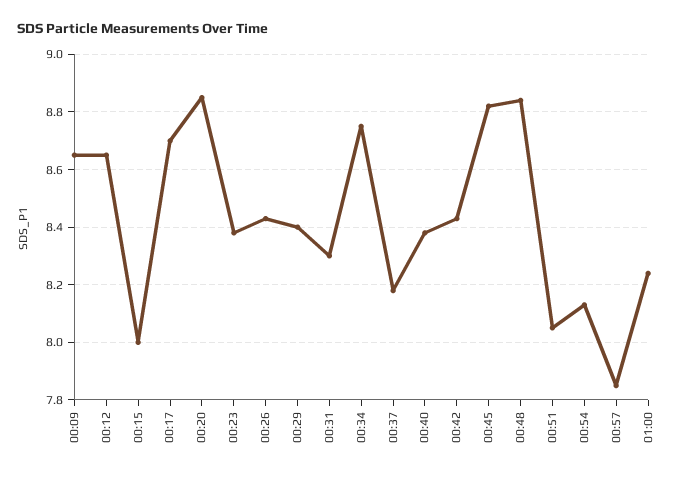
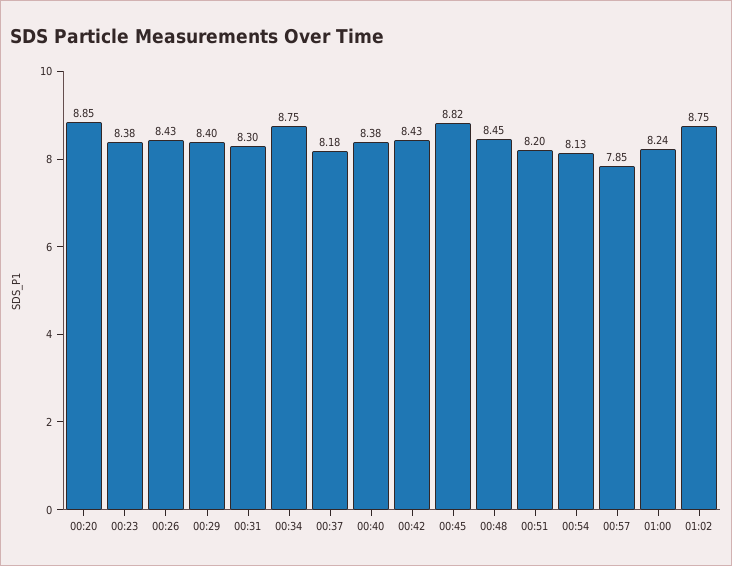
00:09: 8.65 -> none
00:12: 8.65 -> none
00:15: 8 -> none
00:17: 8.7 -> none
00:48: 8.85 -> 8.45
00:51: 8.05 -> 8.2
01:02: none -> 8.75

